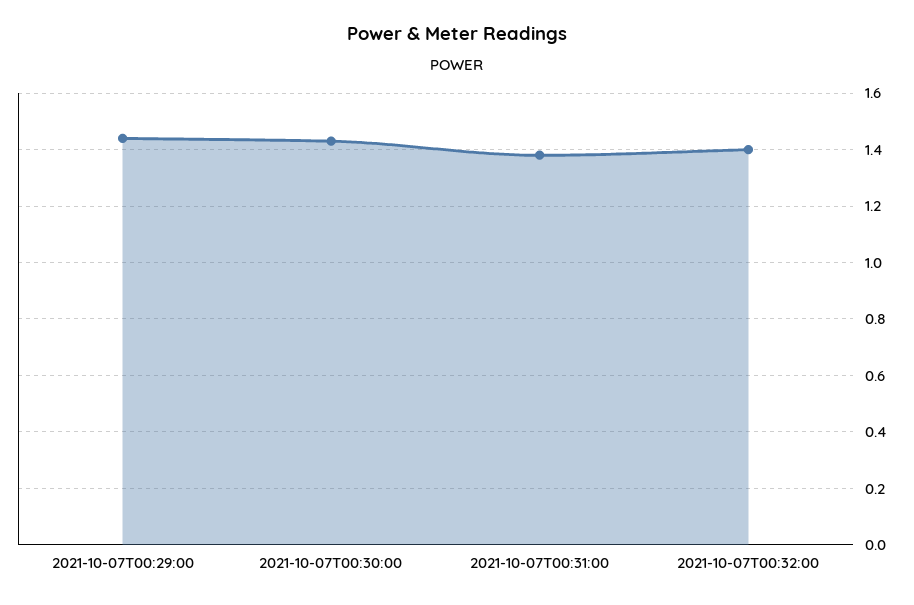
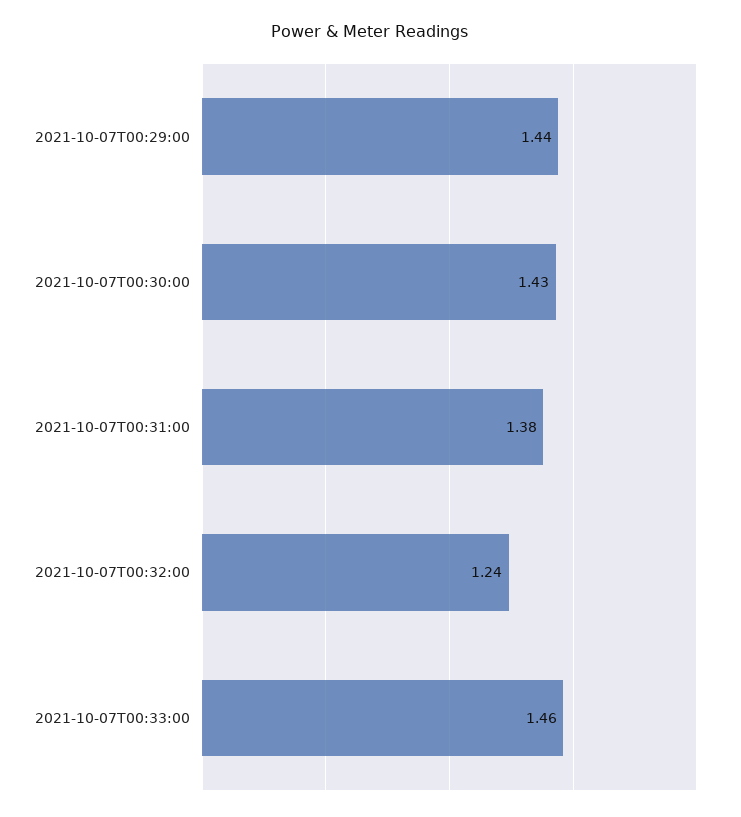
2021-10-07T00:32:00: 1.4 -> 1.24
2021-10-07T00:33:00: none -> 1.46

